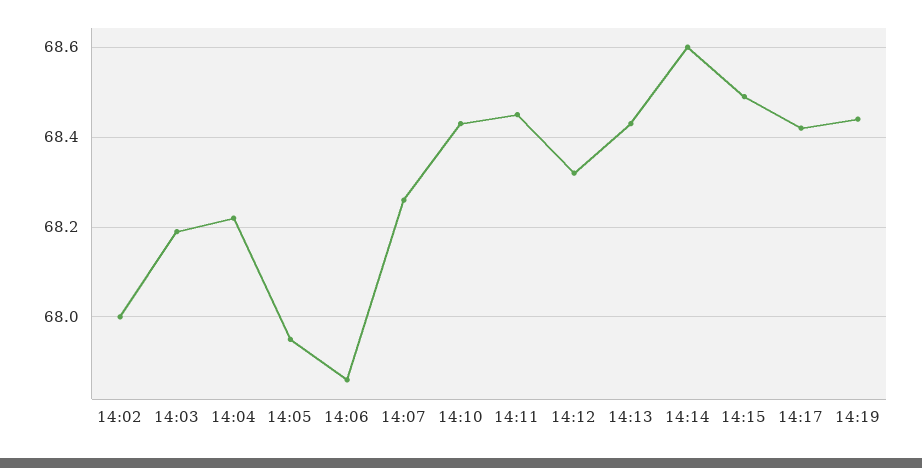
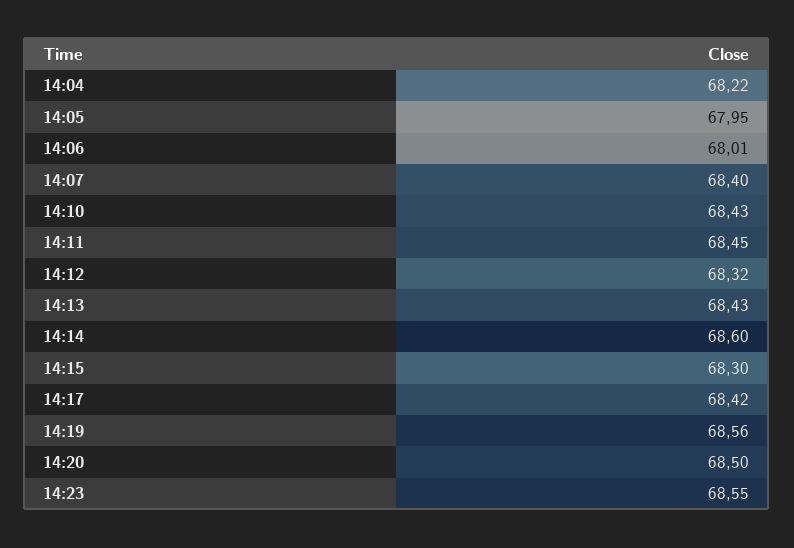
14:02: 68 -> none
14:03: 68.2 -> none
14:06: 67.85 -> 68.01
14:07: 68.25 -> 68.4
14:15: 68.5 -> 68.3
14:19: 68.45 -> 68.56
14:20: none -> 68.5
14:23: none -> 68.55

